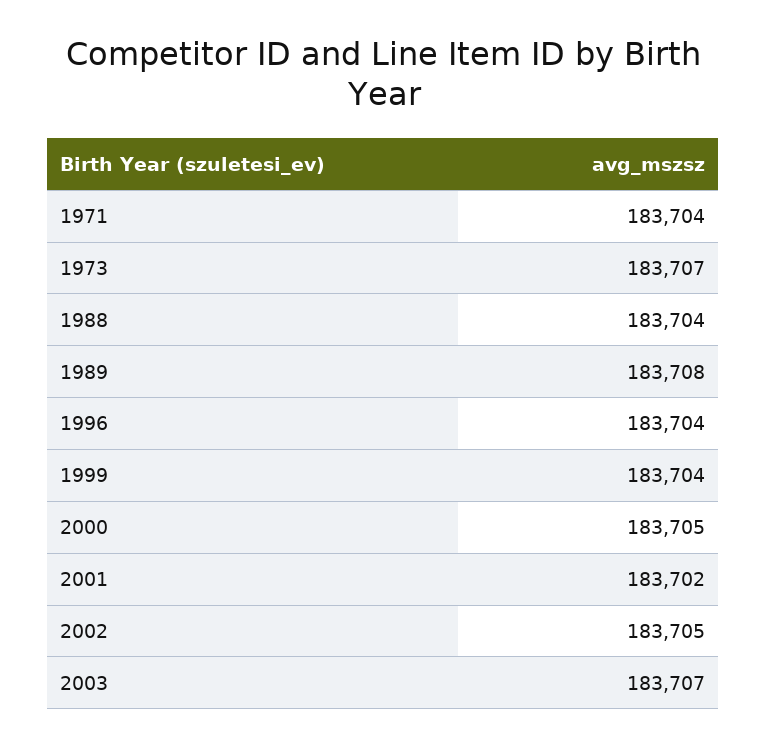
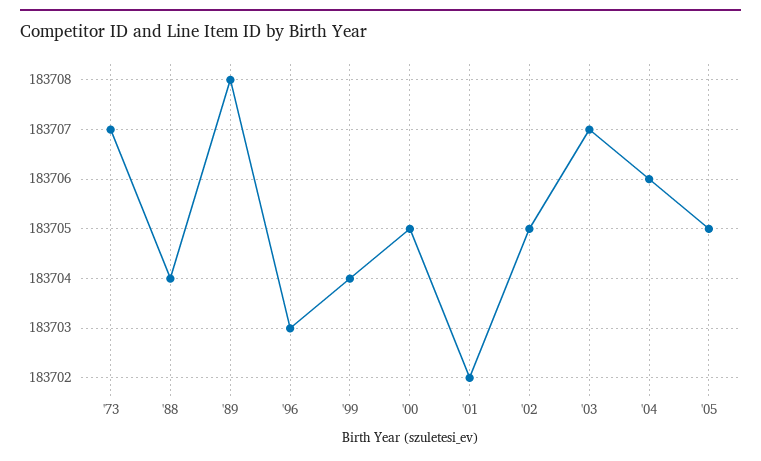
1971: 183704 -> none
1996: 183704 -> 183703
'04: none -> 183706
'05: none -> 183705

